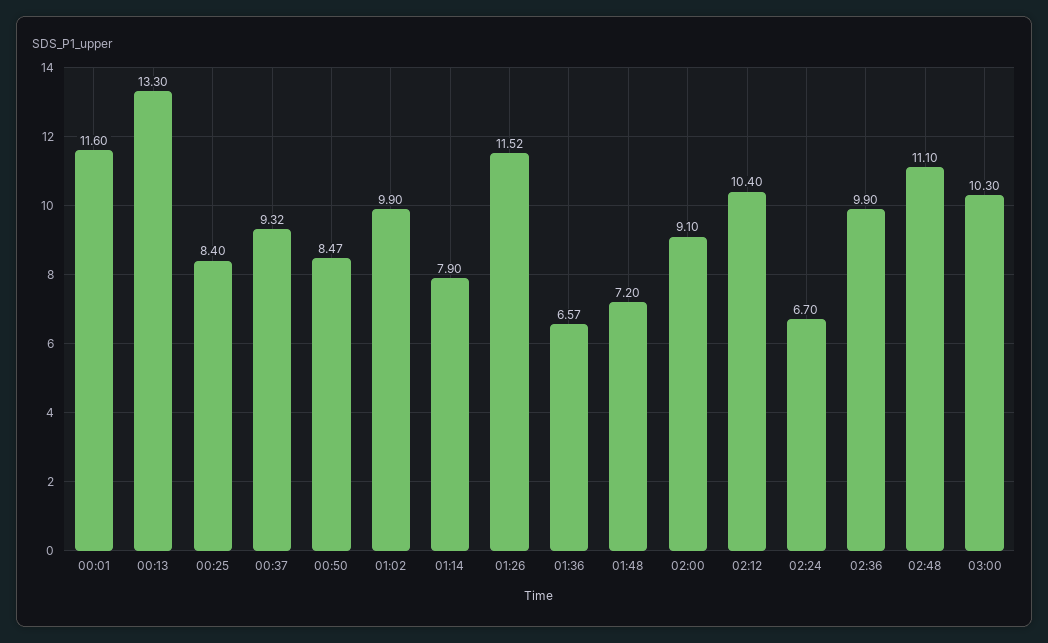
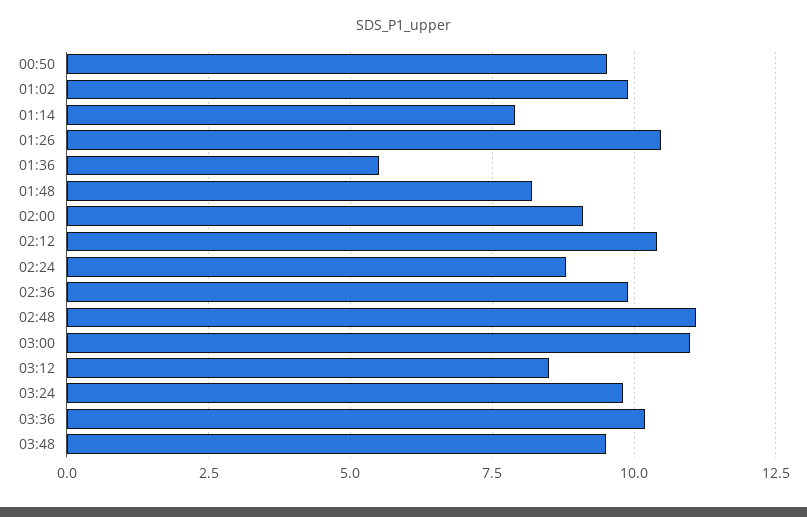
00:01: 11.6 -> none
00:13: 13.3 -> none
00:25: 8.4 -> none
00:37: 9.32 -> none
00:50: 8.47 -> 9.5
01:26: 11.52 -> 10.5
01:36: 6.57 -> 5.5
01:48: 7.2 -> 8.25
02:24: 6.7 -> 8.75
03:00: 10.3 -> 11
03:12: none -> 8.5
03:24: none -> 9.75
03:36: none -> 10.25
03:48: none -> 9.5

